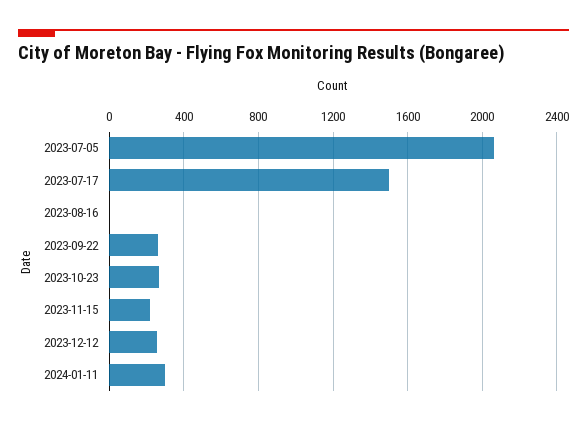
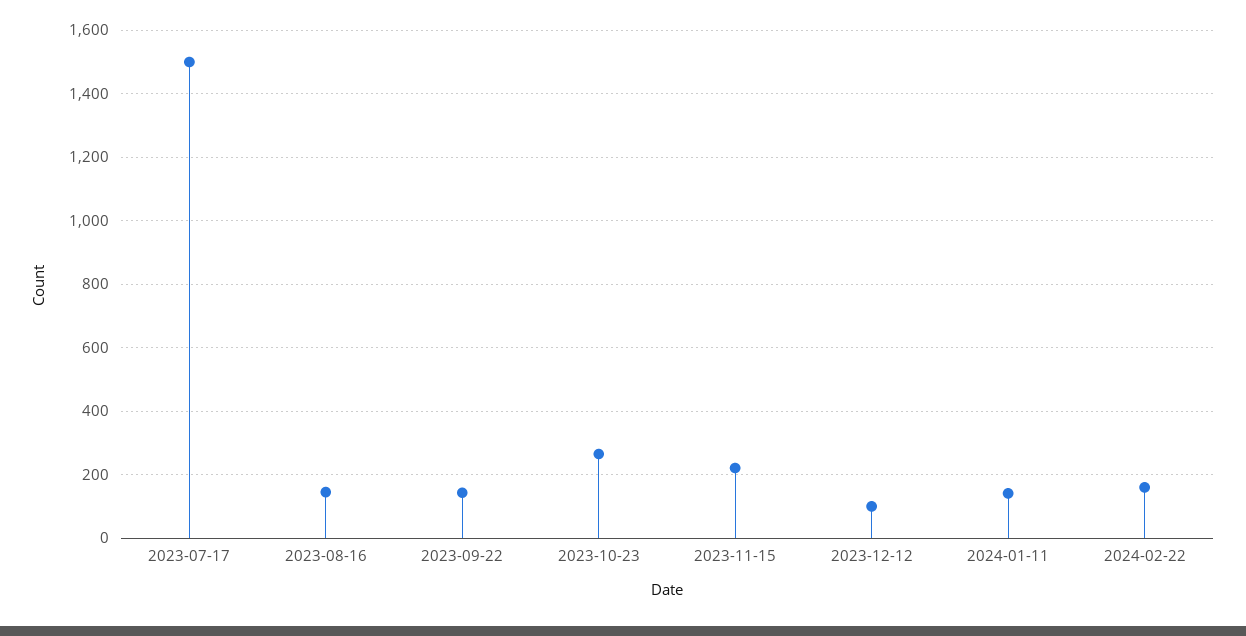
2023-07-05: 2050 -> none
2023-08-16: 0 -> 140
2023-09-22: 250 -> 140
2023-12-12: 250 -> 100
2024-01-11: 300 -> 140
2024-02-22: none -> 160

